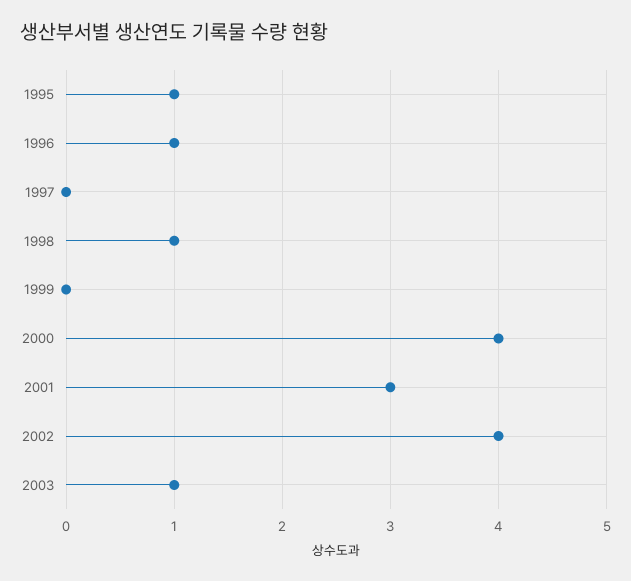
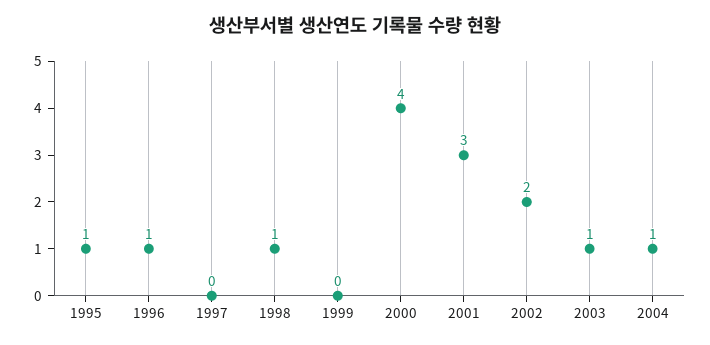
2002: 4 -> 2
2004: none -> 1

